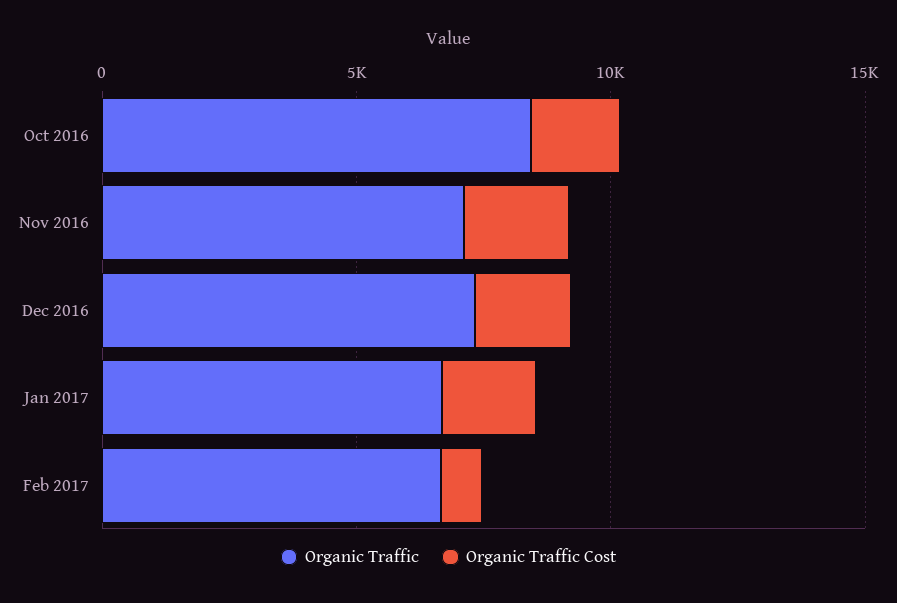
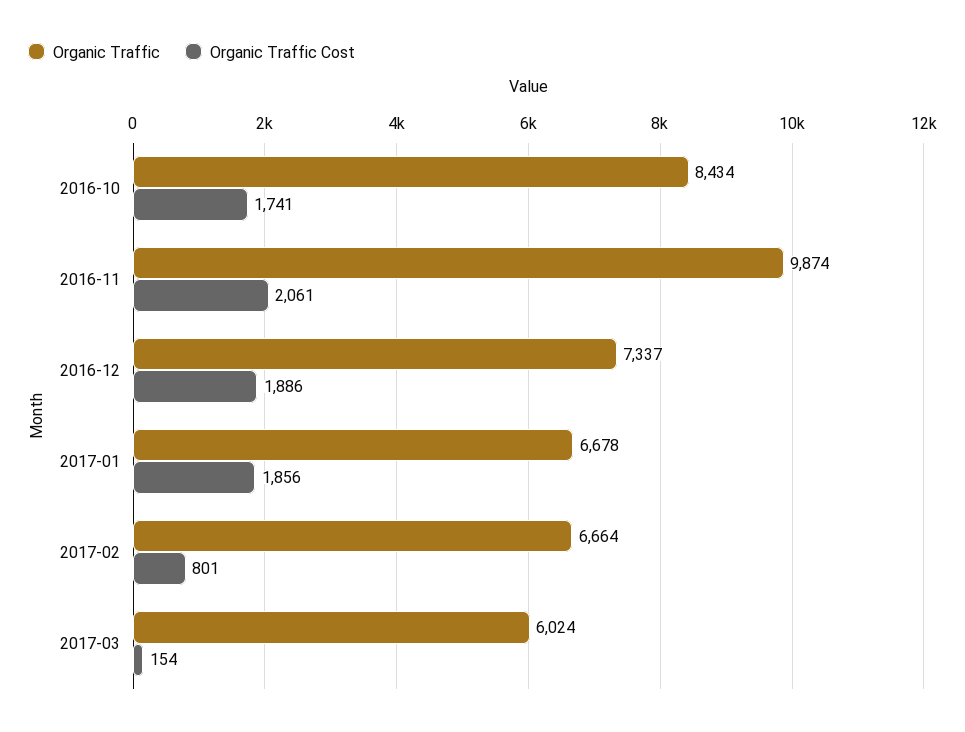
Organic Traffic, Nov 2016: 7000 -> 9874
Organic Traffic, 2017-03: none -> 6024
Organic Traffic Cost, 2017-03: none -> 154

